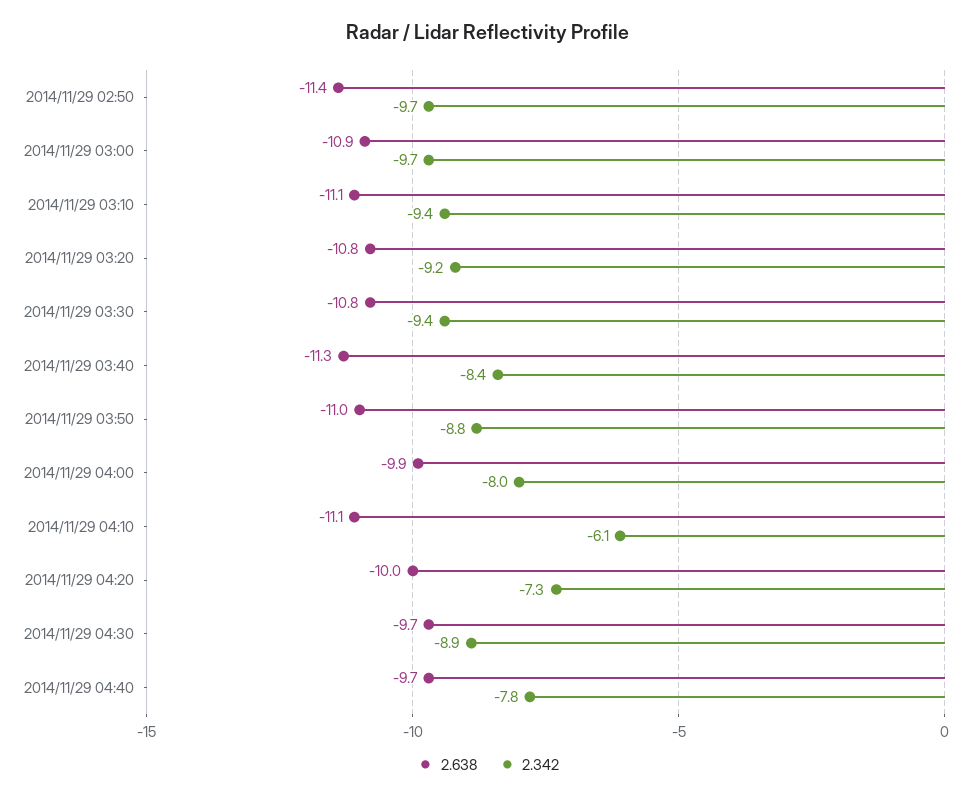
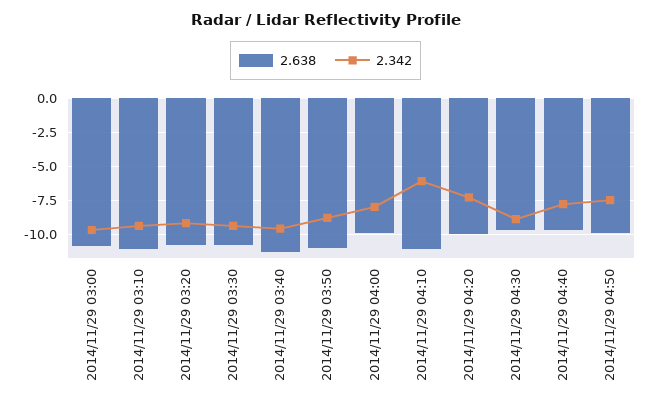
2.638, 2014/11/29 02:50: -11.4 -> none
2.342, 2014/11/29 02:50: -9.7 -> none
2.342, 2014/11/29 03:40: -8.4 -> -9.5
2.638, 2014/11/29 04:50: none -> -10
2.342, 2014/11/29 04:50: none -> -7.5

